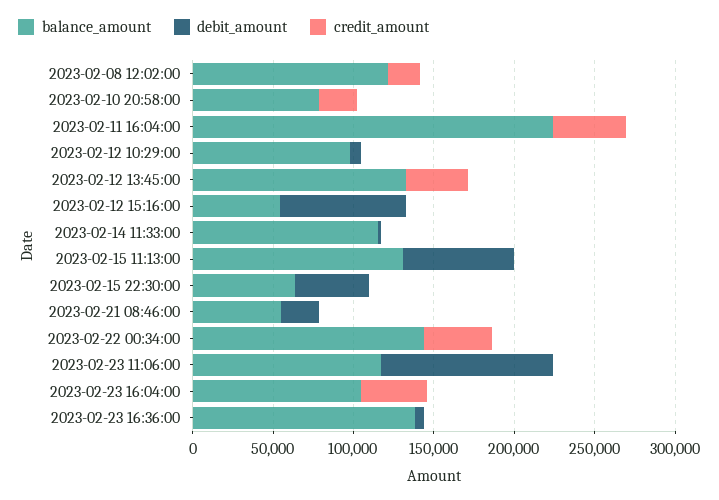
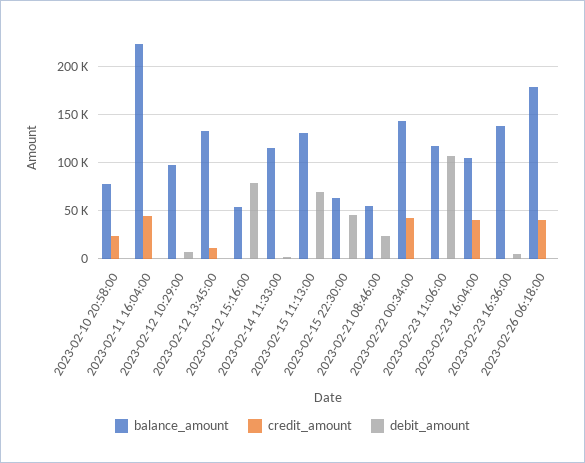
balance_amount, 2023-02-08 12:02:00: 120000 -> none
debit_amount, 2023-02-08 12:02:00: 0 -> none
credit_amount, 2023-02-08 12:02:00: 20000 -> none
credit_amount, 2023-02-12 13:45:00: 40000 -> 10000
balance_amount, 2023-02-26 06:18:00: none -> 180000
credit_amount, 2023-02-26 06:18:00: none -> 40000
debit_amount, 2023-02-26 06:18:00: none -> 0

